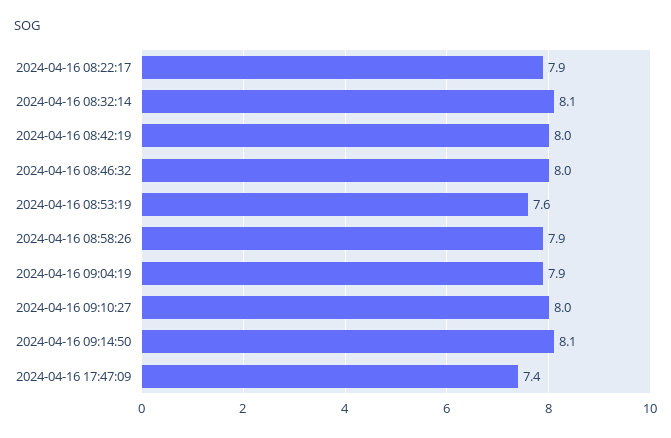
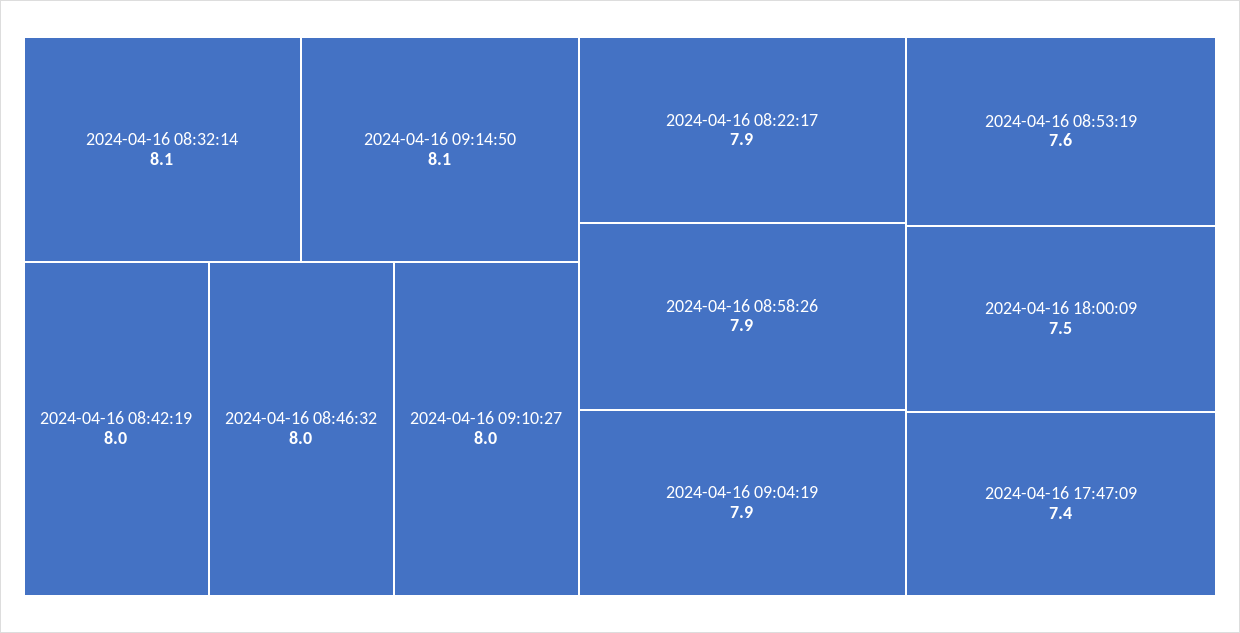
2024-04-16 18:00:09: none -> 7.5

